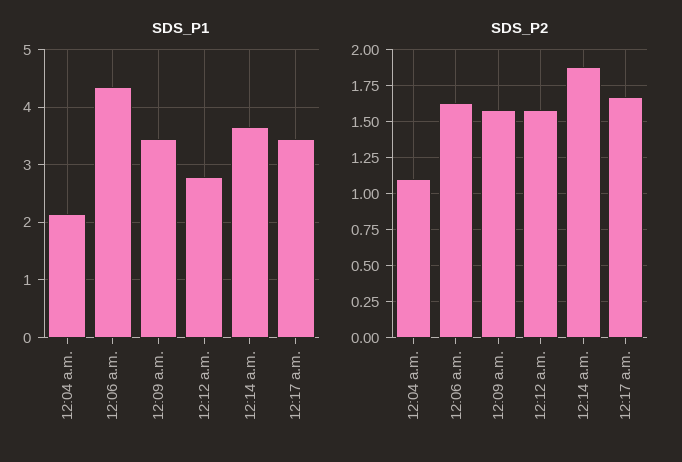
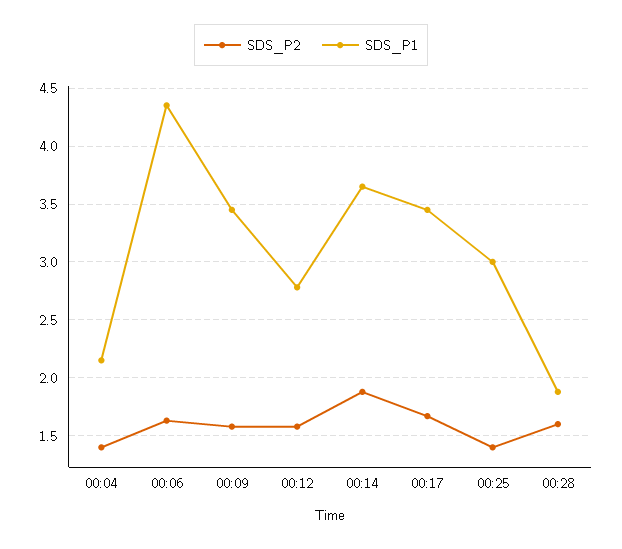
SDS_P2, 12:04 a.m.: 1.1 -> 1.4
SDS_P2, 00:25: none -> 1.4
SDS_P1, 00:25: none -> 3
SDS_P2, 00:28: none -> 1.6
SDS_P1, 00:28: none -> 1.9

